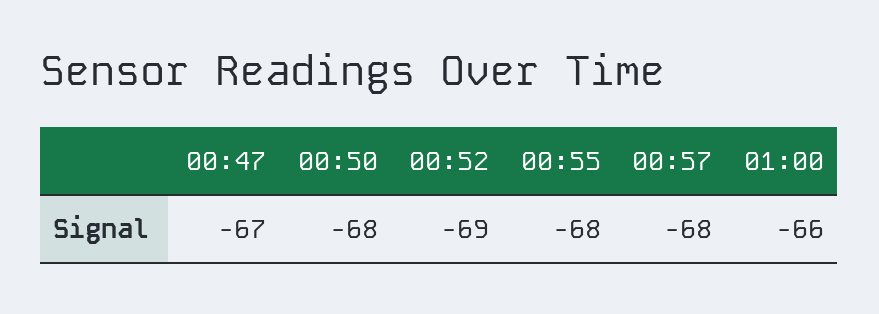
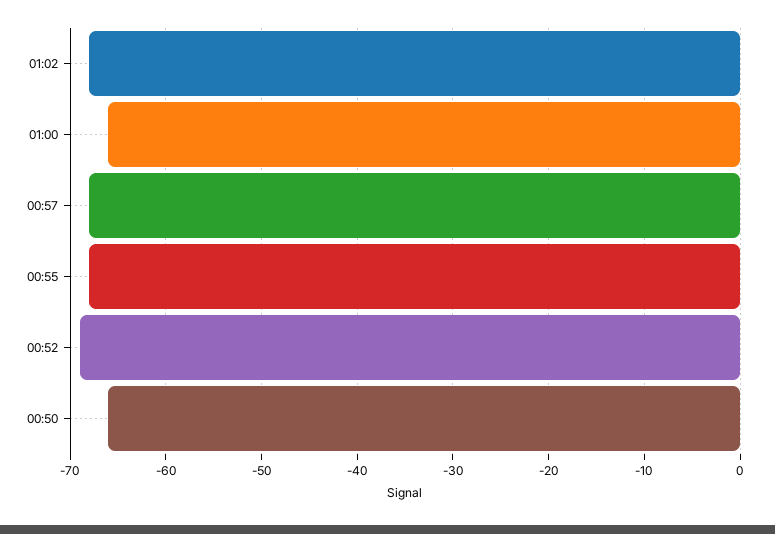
00:47: -67 -> none
00:50: -68 -> -66
01:02: none -> -68

